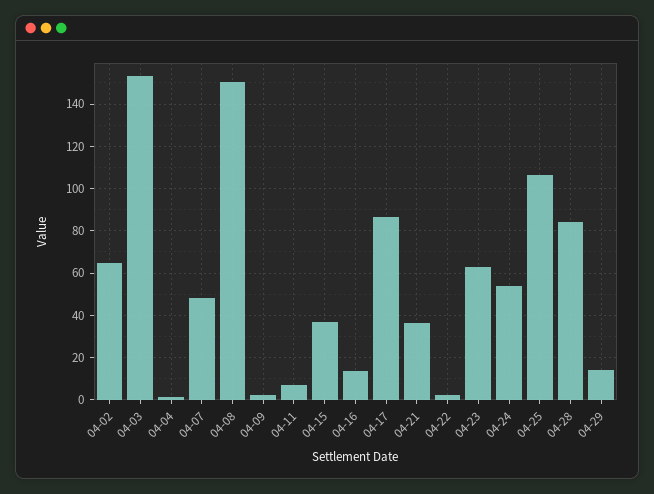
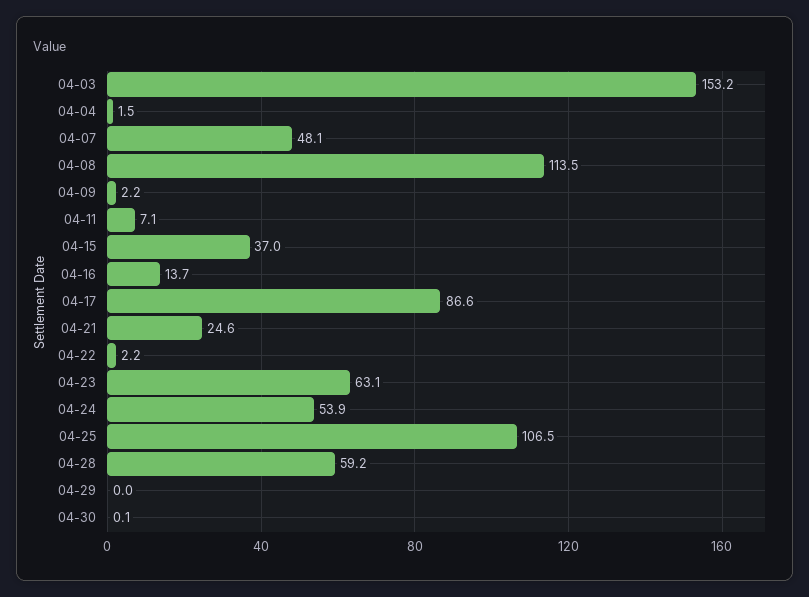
04-02: 65 -> none
04-08: 150 -> 113.5
04-21: 35 -> 24.6
04-28: 85 -> 59.2
04-29: 15 -> 0
04-30: none -> 0.1

